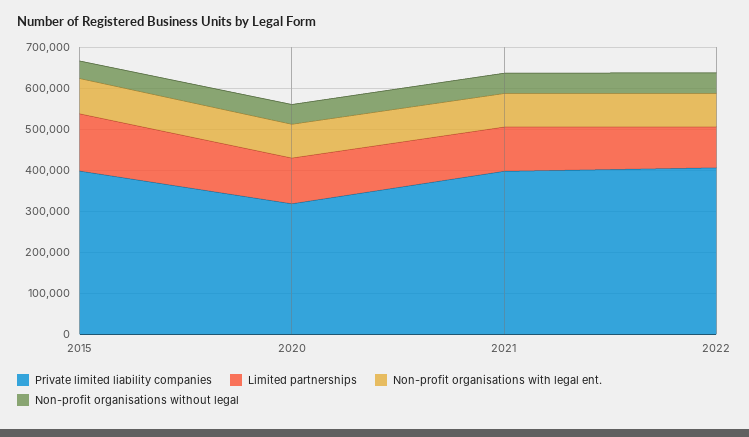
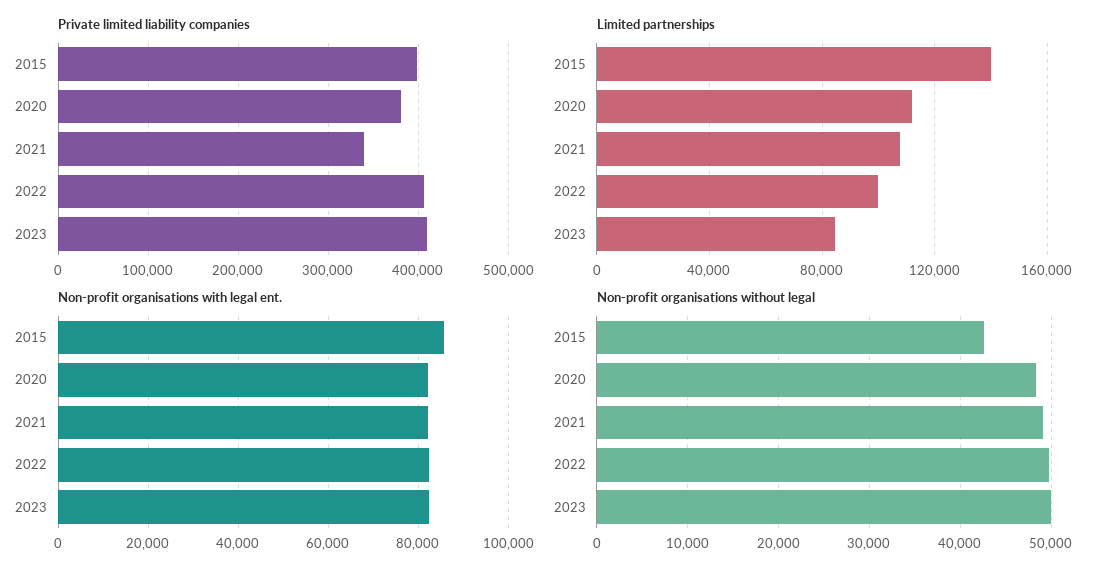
Private limited liability companies, 2020: 320000 -> 380000
Private limited liability companies, 2021: 400000 -> 340000
Private limited liability companies, 2023: none -> 410000
Limited partnerships, 2023: none -> 85000
Non-profit organisations with legal ent., 2023: none -> 82000
Non-profit organisations without legal, 2023: none -> 50000

